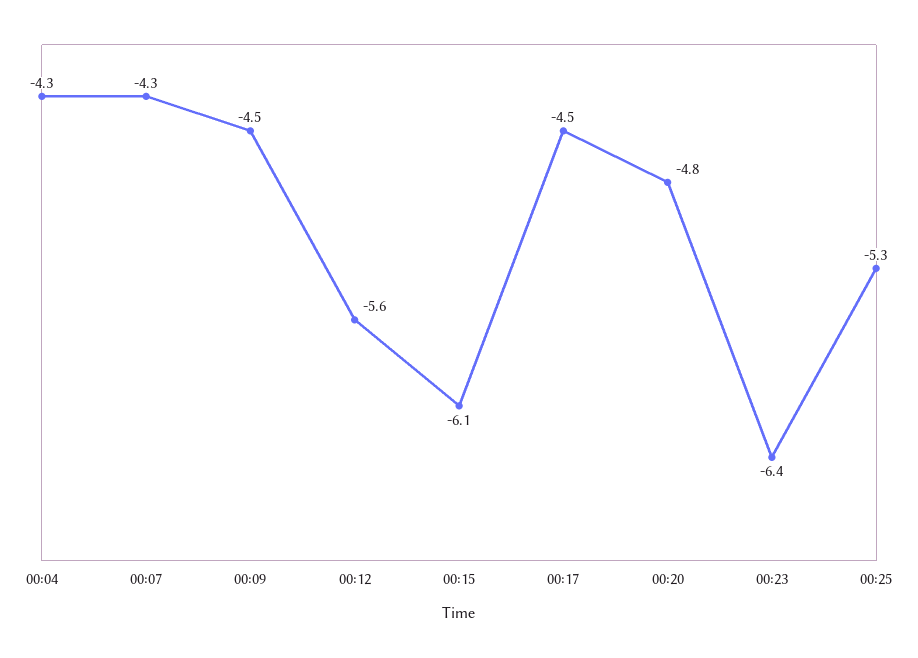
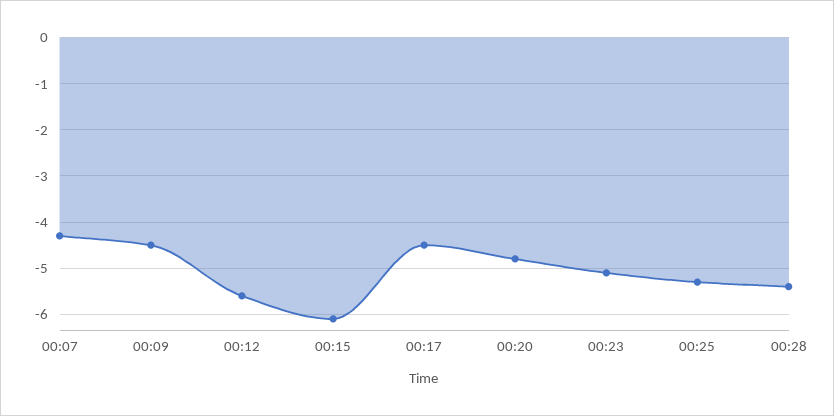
00:04: -4.3 -> none
00:23: -6.4 -> -5
00:28: none -> -5.5

